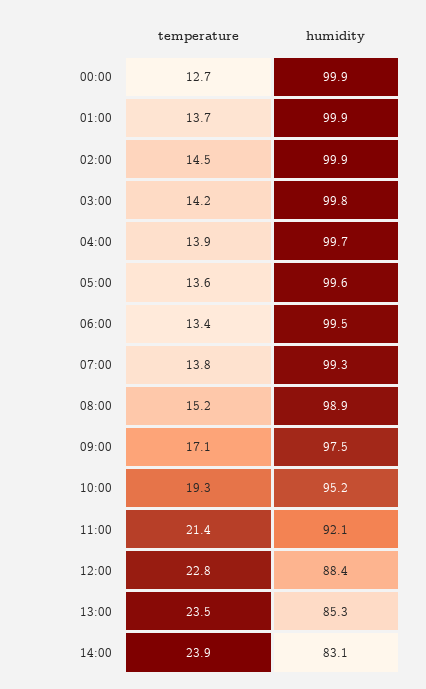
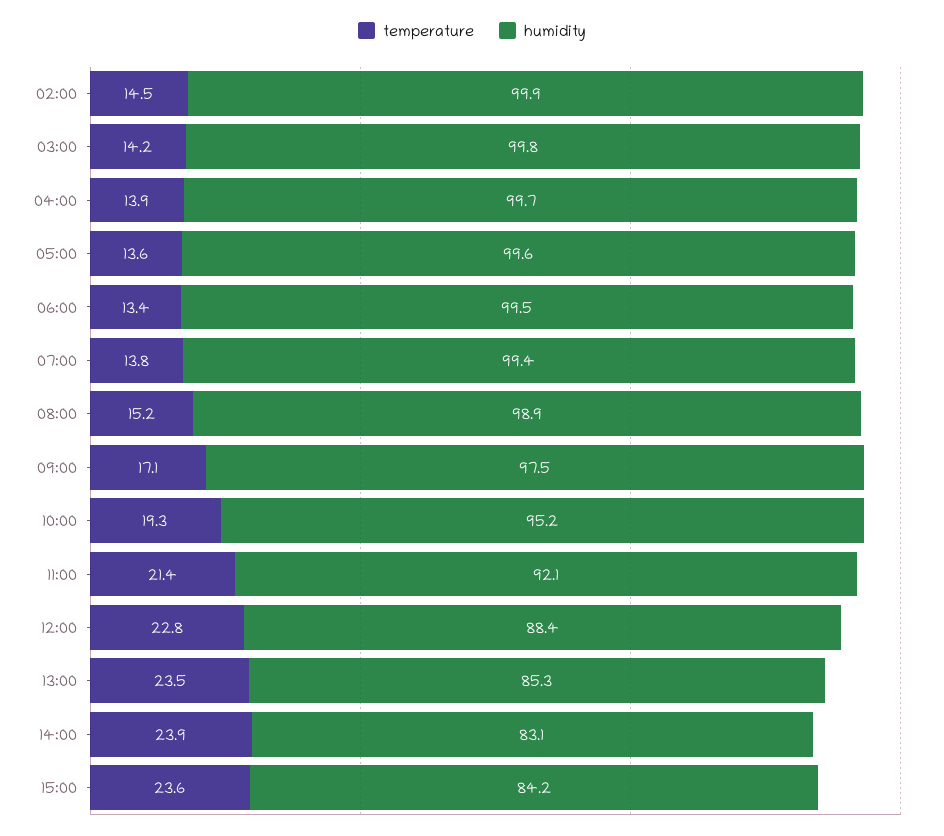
temperature, 00:00: 12.7 -> none
humidity, 00:00: 99.9 -> none
temperature, 01:00: 13.7 -> none
humidity, 01:00: 99.9 -> none
humidity, 07:00: 99.3 -> 99.4
temperature, 15:00: none -> 23.6
humidity, 15:00: none -> 84.2

